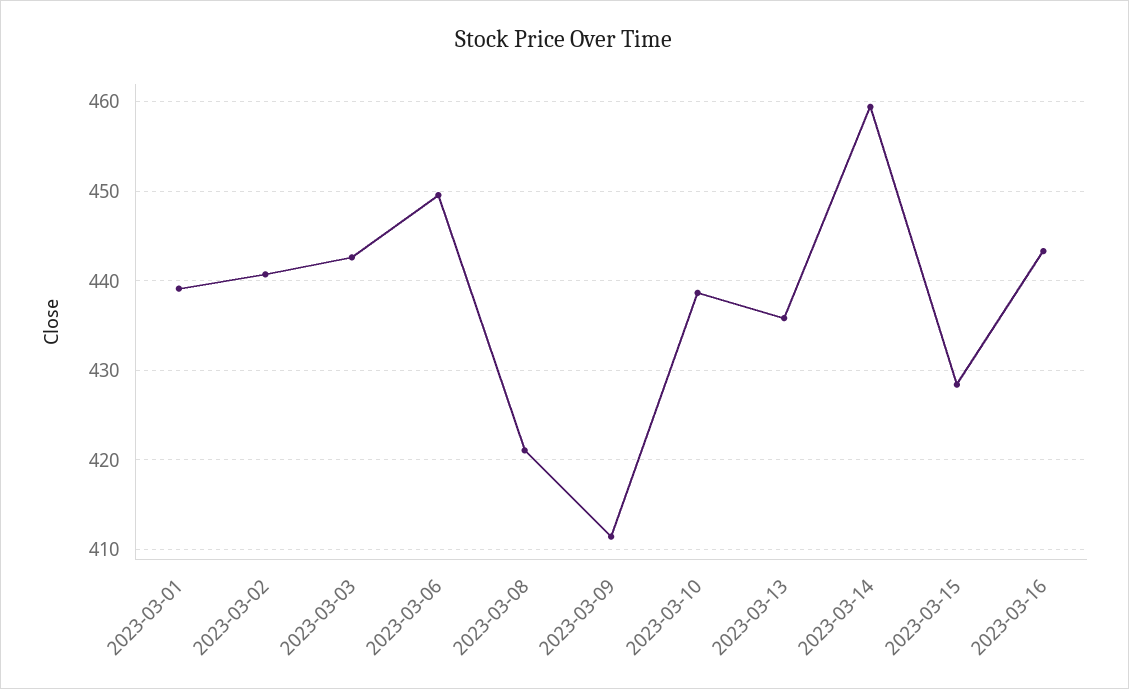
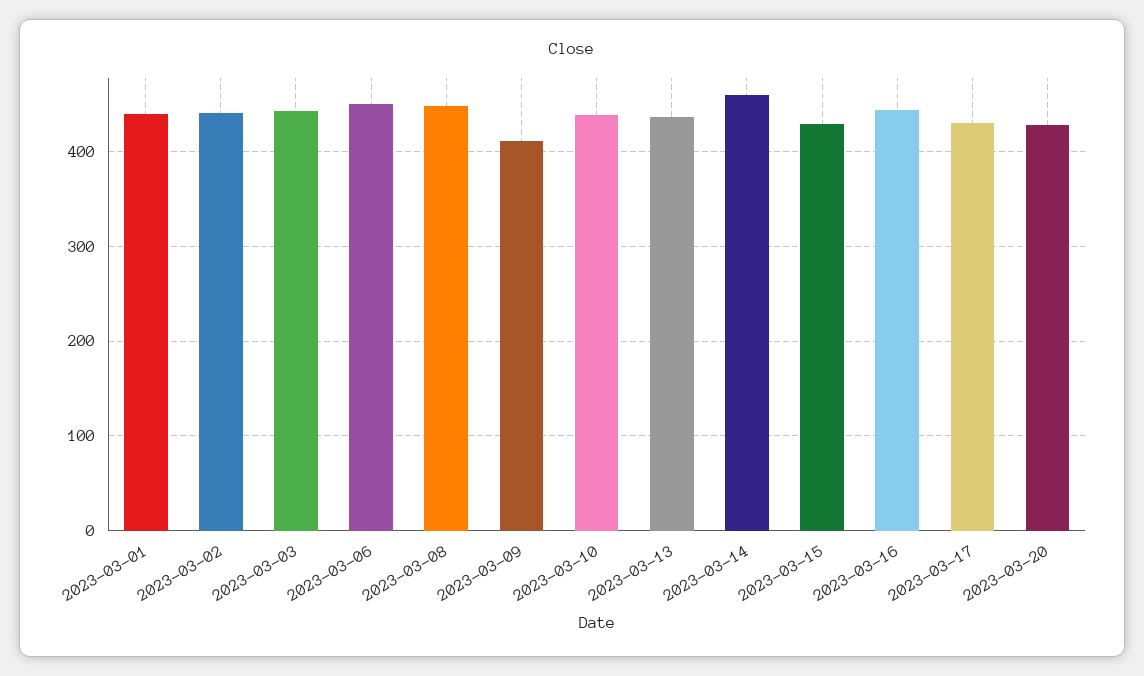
2023-03-08: 421 -> 450
2023-03-17: none -> 430
2023-03-20: none -> 430

